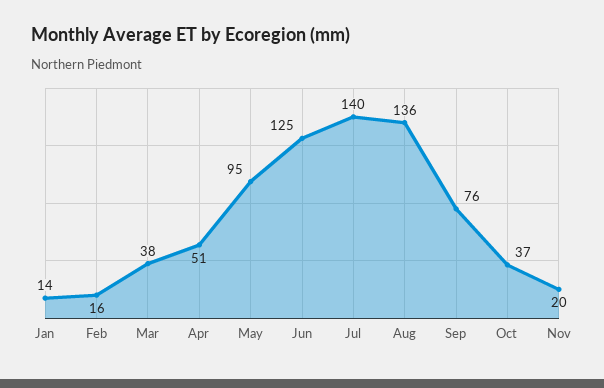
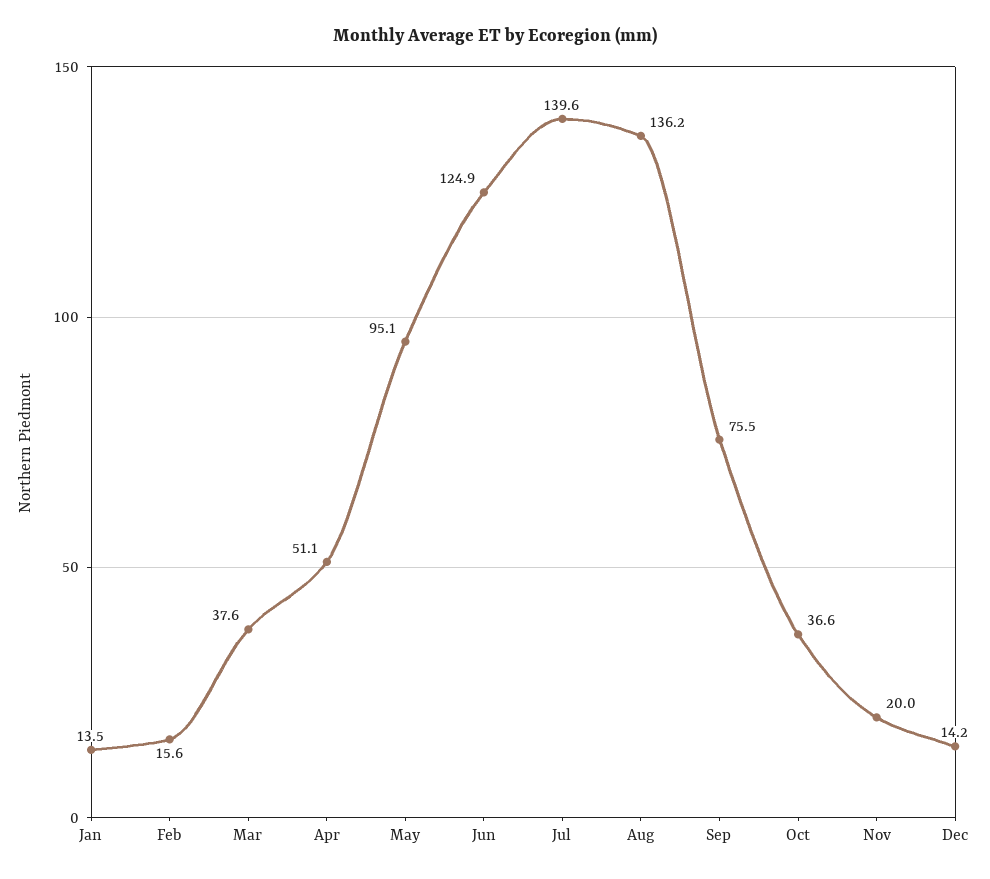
Dec: none -> 14.2

